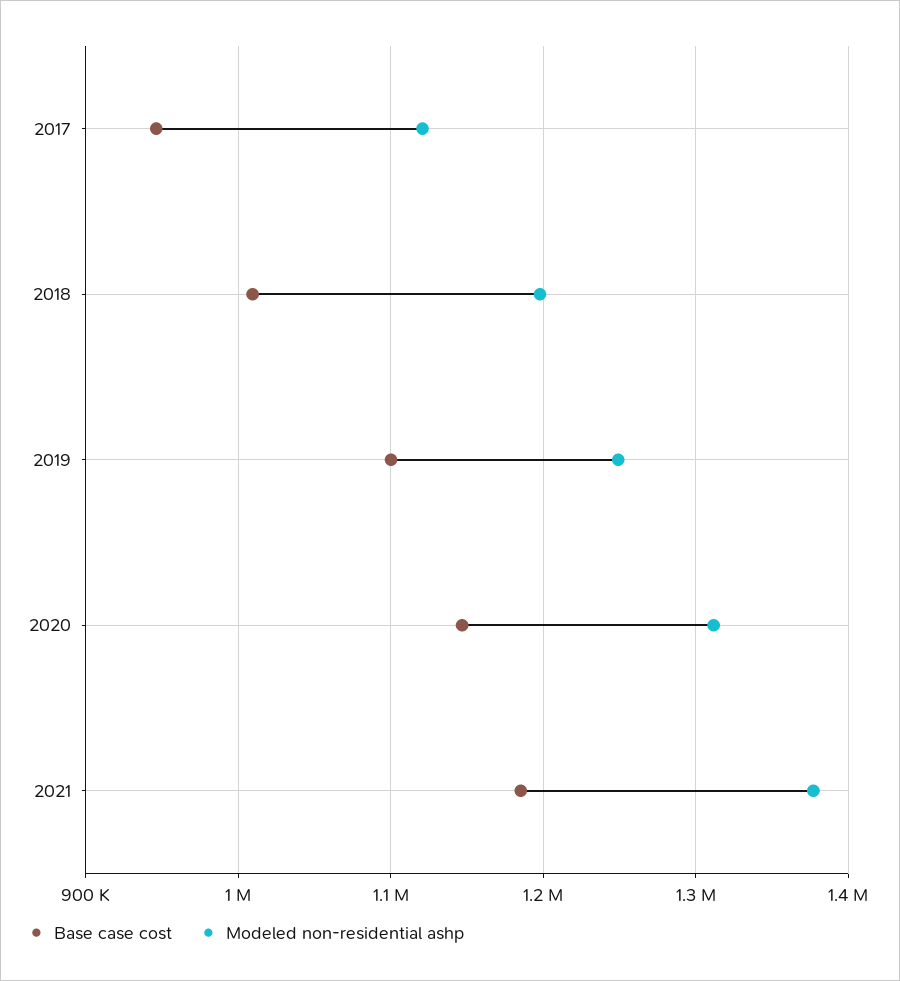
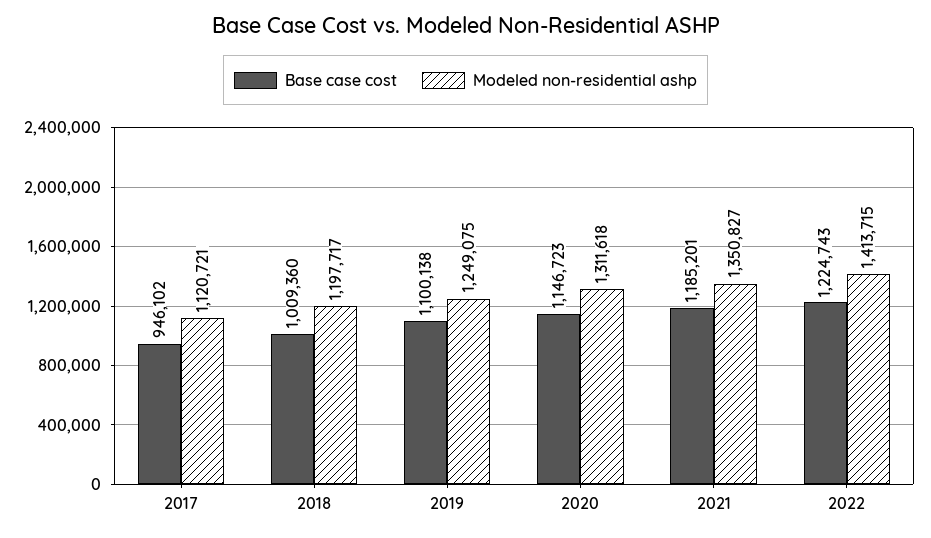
Modeled non-residential ashp, 2021: 1380000 -> 1350827
Base case cost, 2022: none -> 1224743
Modeled non-residential ashp, 2022: none -> 1413715

